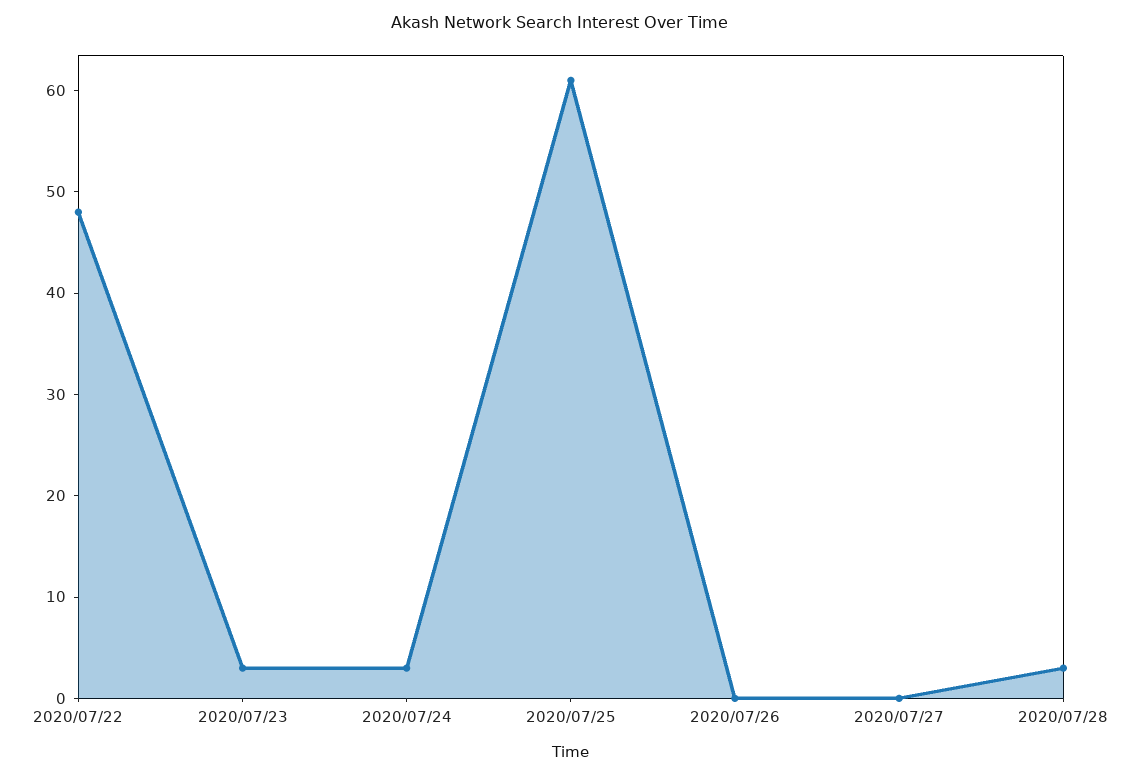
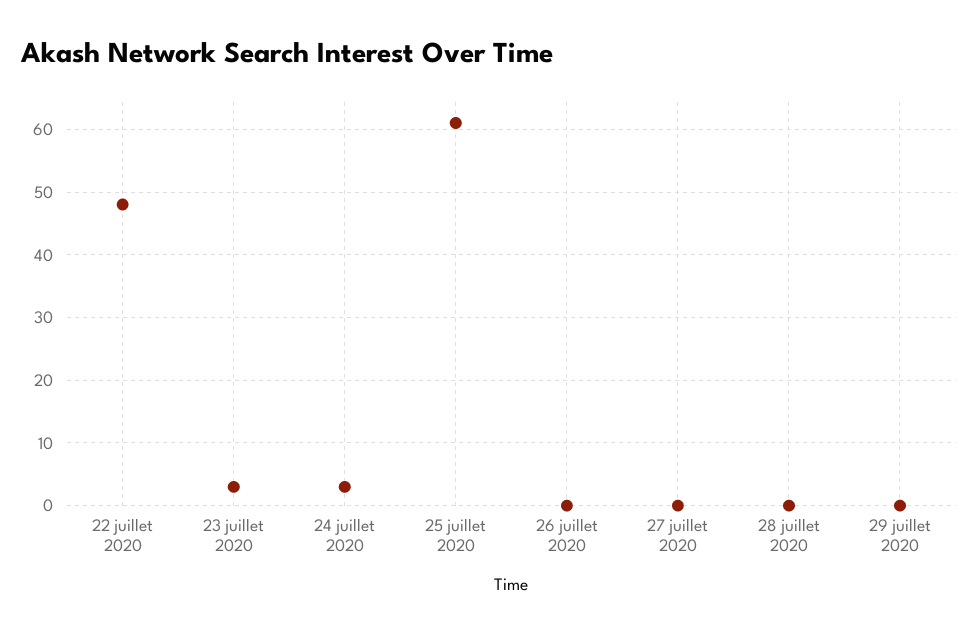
2020/07/28: 3 -> 0
29 juillet 2020: none -> 0

